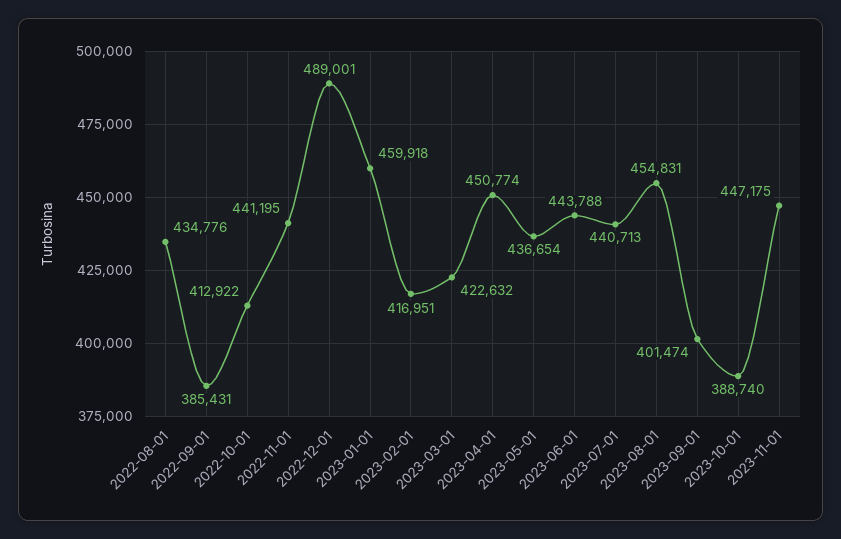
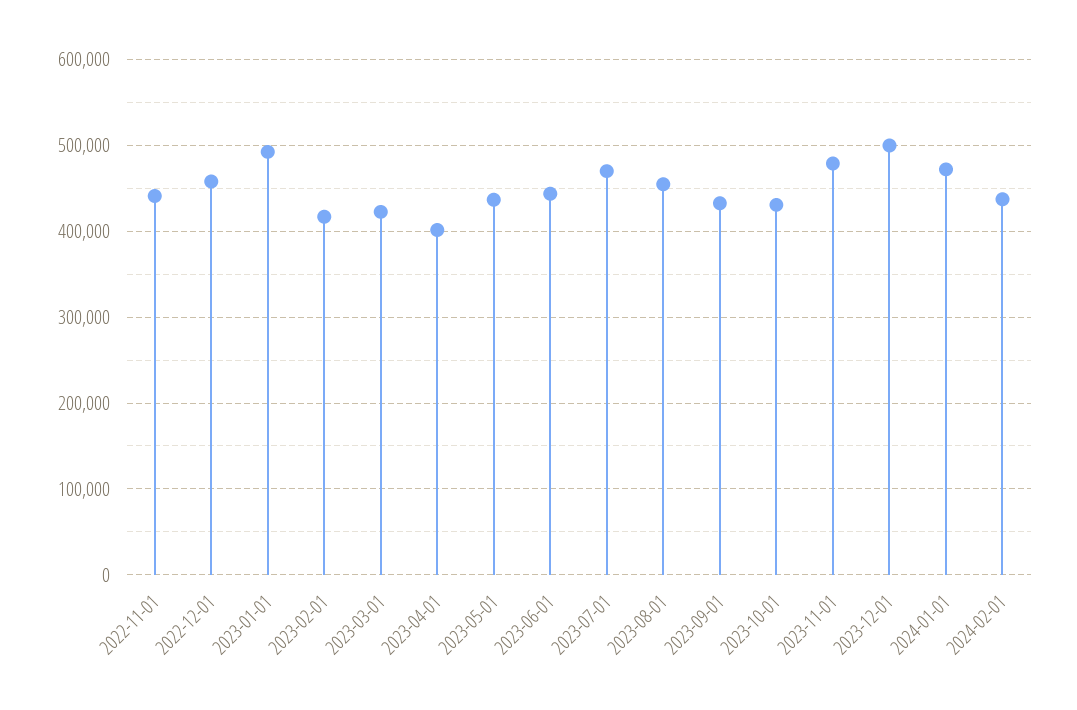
2022-08-01: 434776 -> none
2022-09-01: 385431 -> none
2022-10-01: 412922 -> none
2022-12-01: 489001 -> 460000
2023-01-01: 459918 -> 490000
2023-04-01: 450774 -> 400000
2023-07-01: 440713 -> 470000
2023-09-01: 401474 -> 430000
2023-10-01: 388740 -> 430000
2023-11-01: 447175 -> 480000
2023-12-01: none -> 500000
2024-01-01: none -> 470000
2024-02-01: none -> 440000

